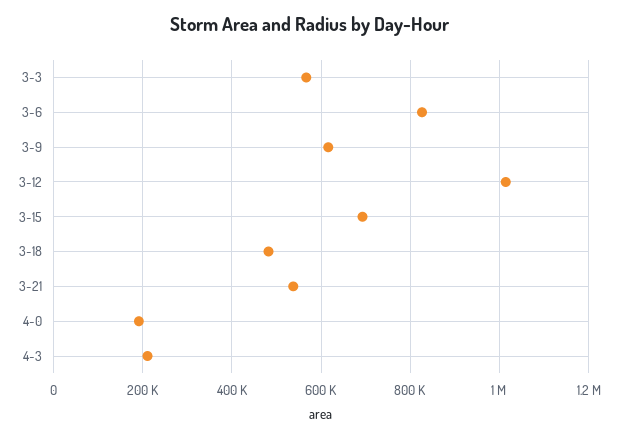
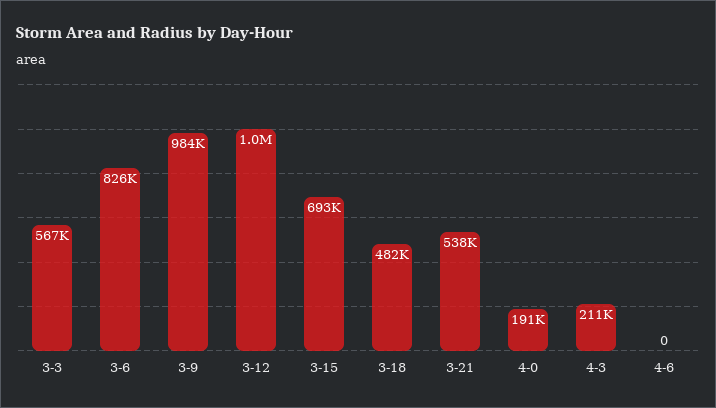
3-9: 620000 -> 984000
4-6: none -> 0

